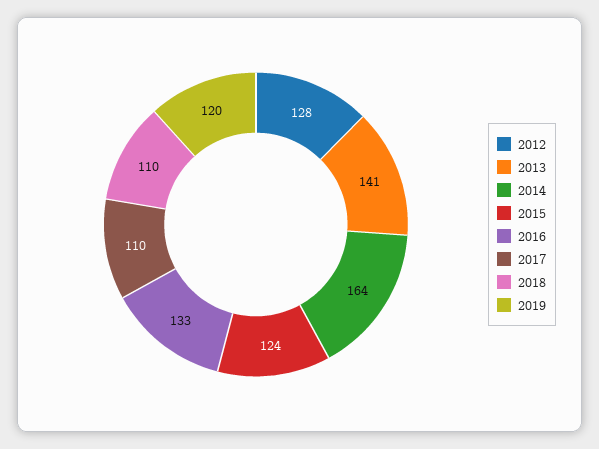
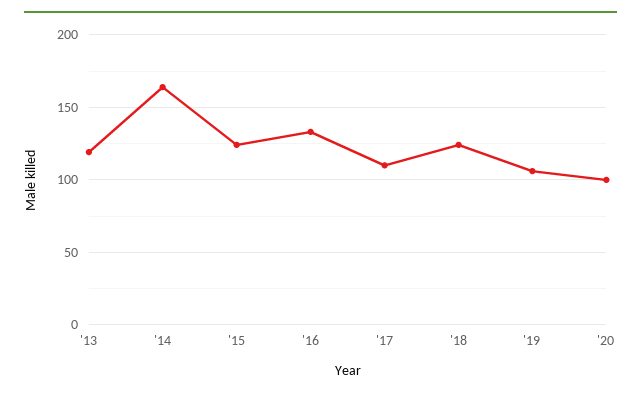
2012: 128 -> none
2013: 141 -> 120
2018: 110 -> 125
2019: 120 -> 105
'20: none -> 100

